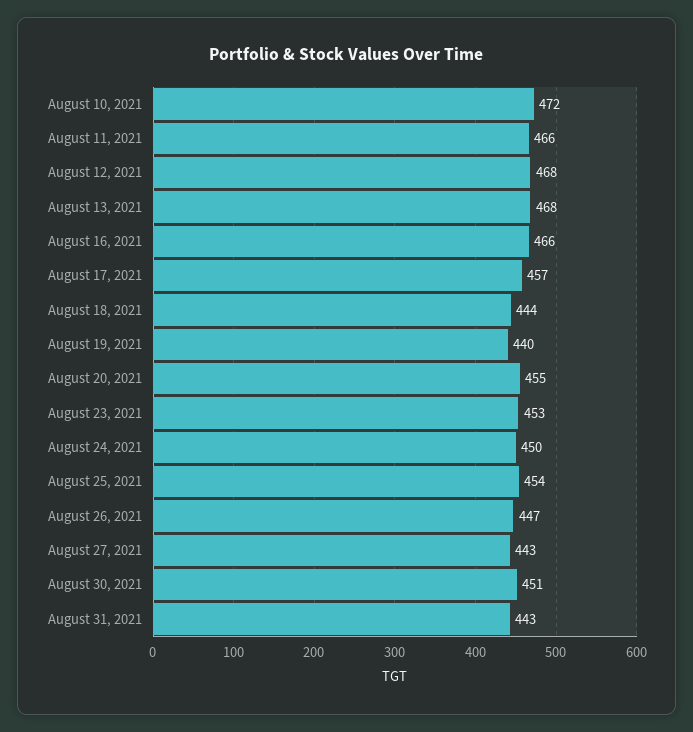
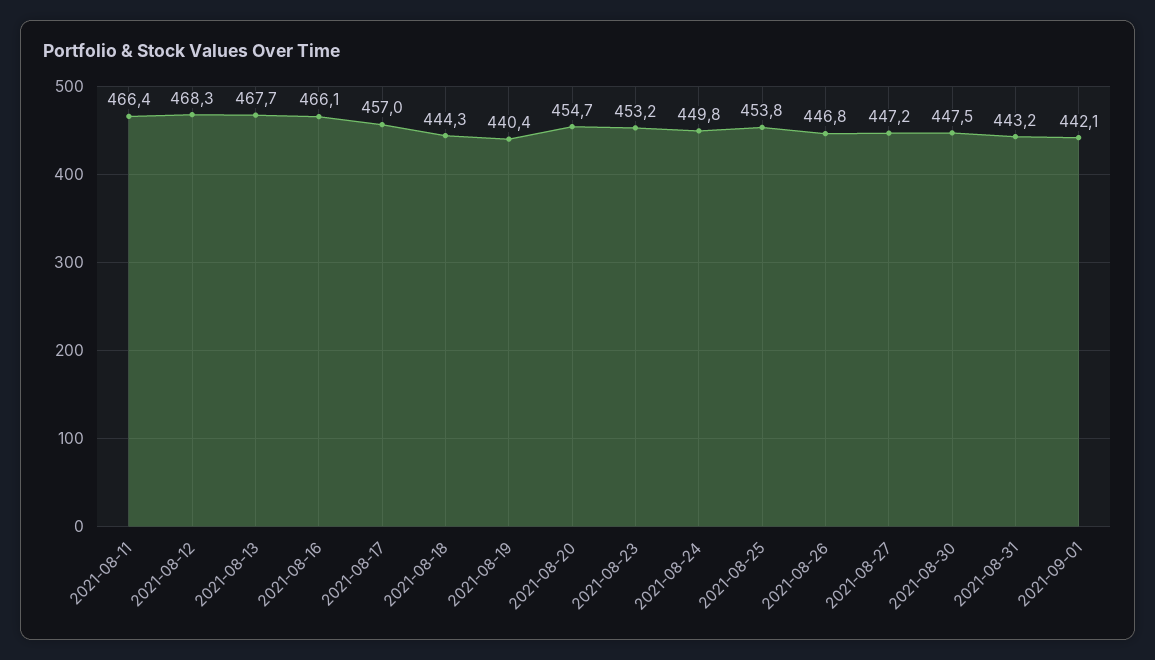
August 10, 2021: 472 -> none
August 27, 2021: 443 -> 447.2
August 30, 2021: 451 -> 447.5
2021-09-01: none -> 442.1

